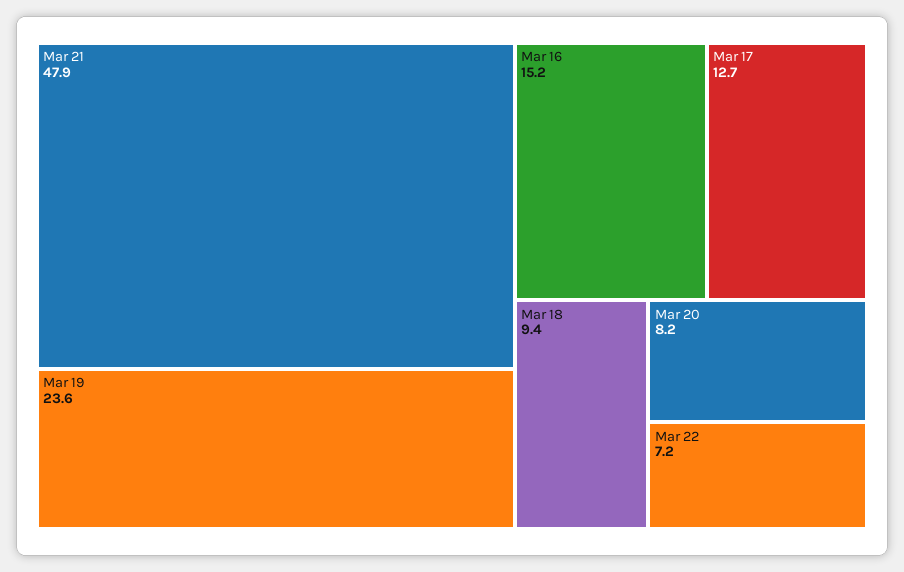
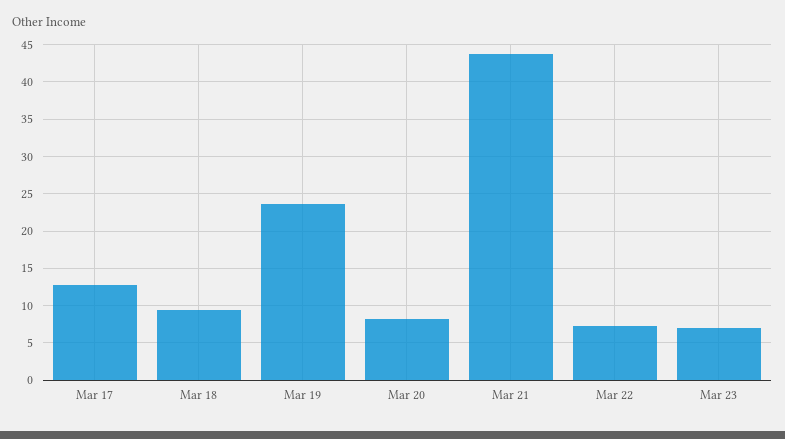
Mar 21: 47.9 -> 44
Mar 16: 15.2 -> none
Mar 23: none -> 7

